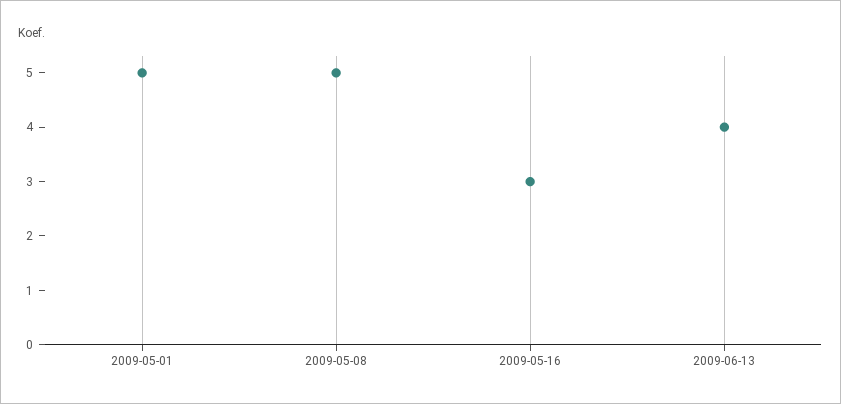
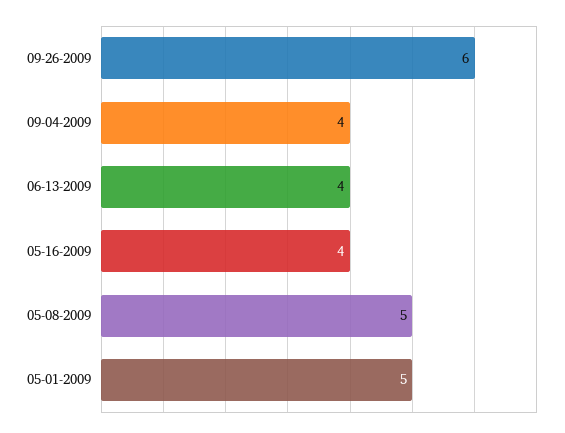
2009-05-16: 3 -> 4
09-26-2009: none -> 6
09-04-2009: none -> 4

